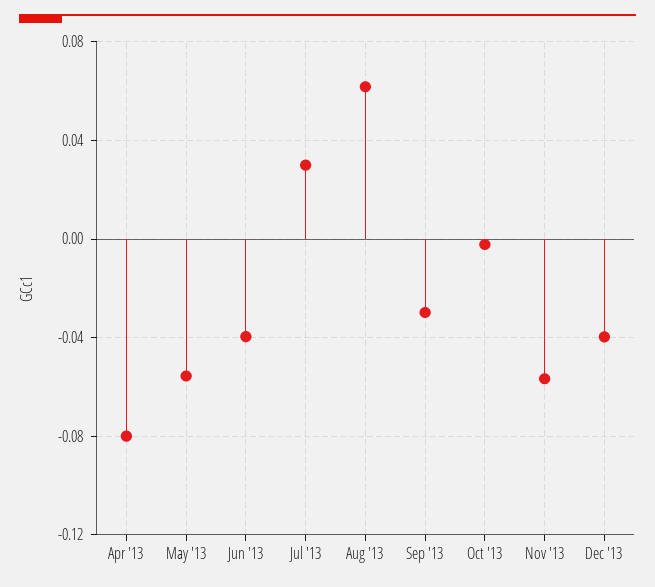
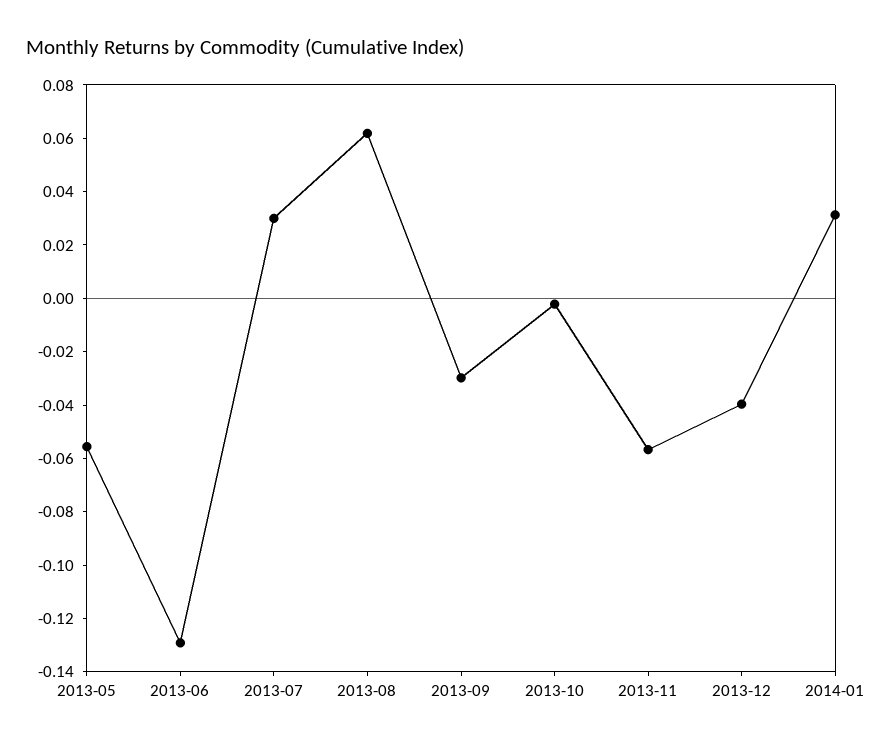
Apr '13: -0.08 -> none
Jun '13: -0.04 -> -0.13
2014-01: none -> 0.03

